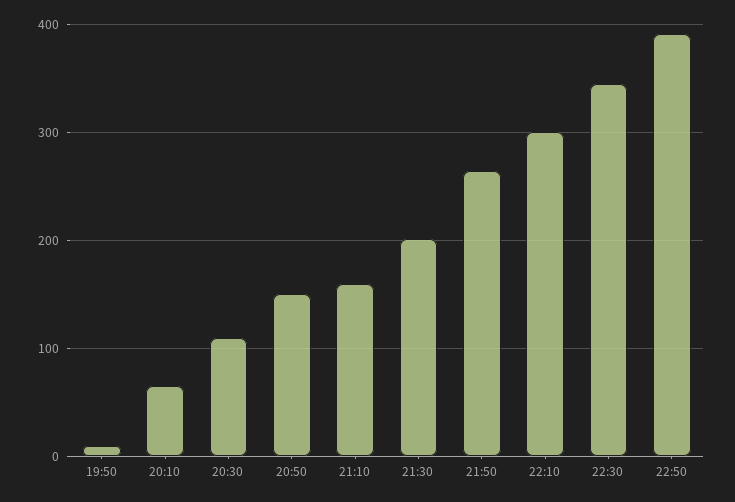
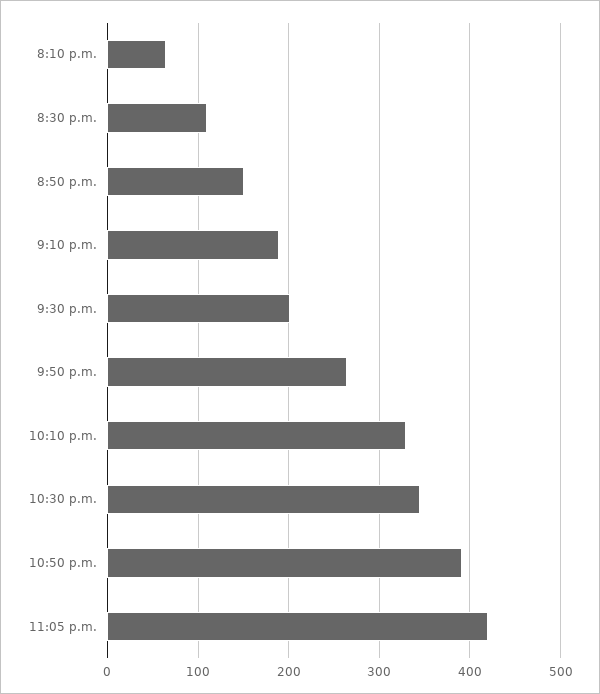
19:50: 10 -> none
21:10: 160 -> 190
22:10: 300 -> 330
11:05 p.m.: none -> 420

